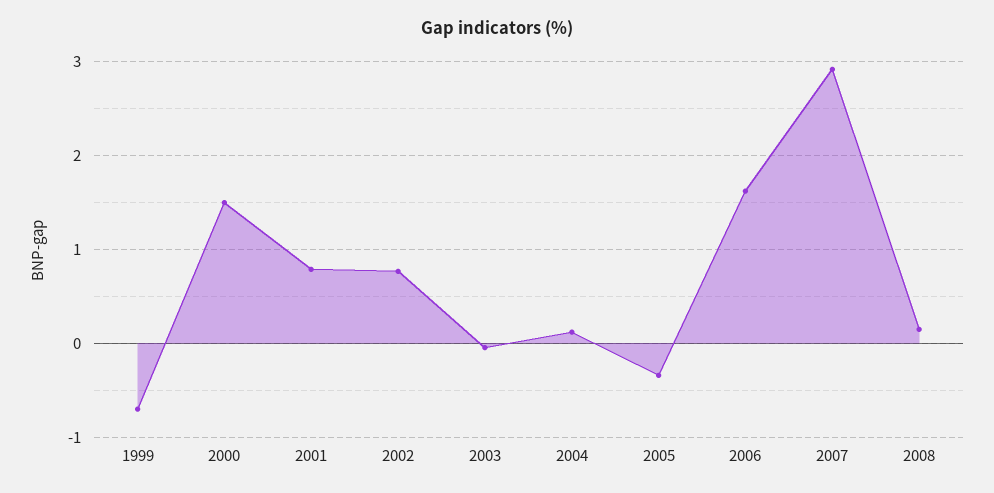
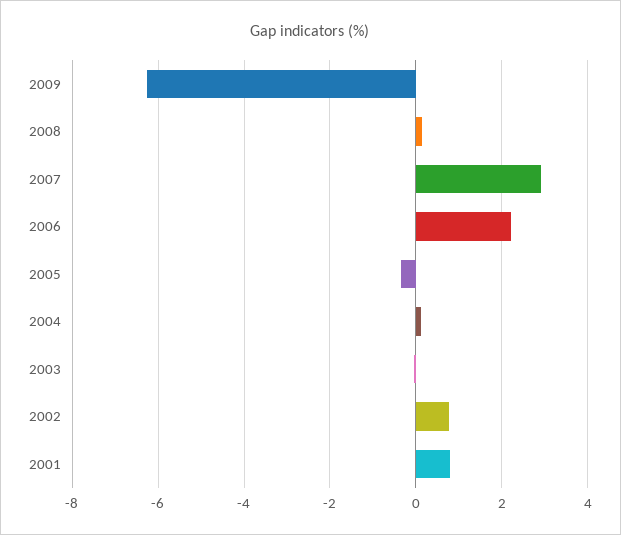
1999: -0.7 -> none
2000: 1.5 -> none
2006: 1.6 -> 2.2
2009: none -> -6.2

